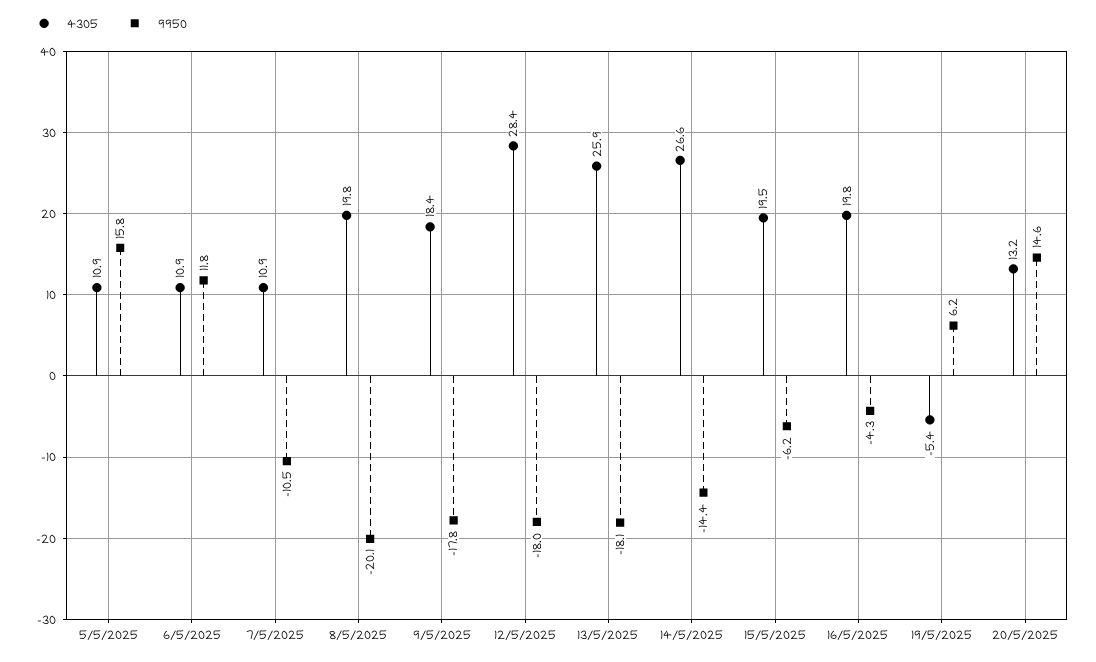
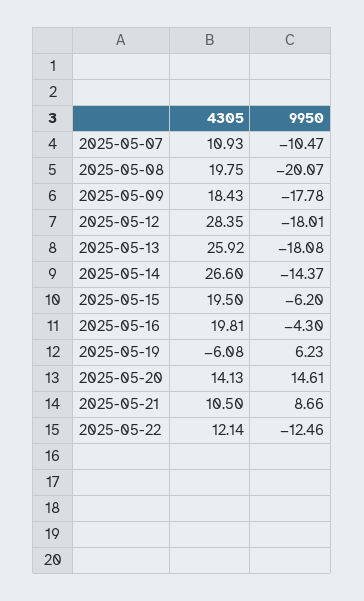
4305, 5/5/2025: 10.9 -> none
9950, 5/5/2025: 15.8 -> none
4305, 6/5/2025: 10.9 -> none
9950, 6/5/2025: 11.8 -> none
4305, 19/5/2025: -5.4 -> -6.08
4305, 20/5/2025: 13.2 -> 14.13
4305, 2025-05-21: none -> 10.5
9950, 2025-05-21: none -> 8.66
4305, 2025-05-22: none -> 12.14
9950, 2025-05-22: none -> -12.46

